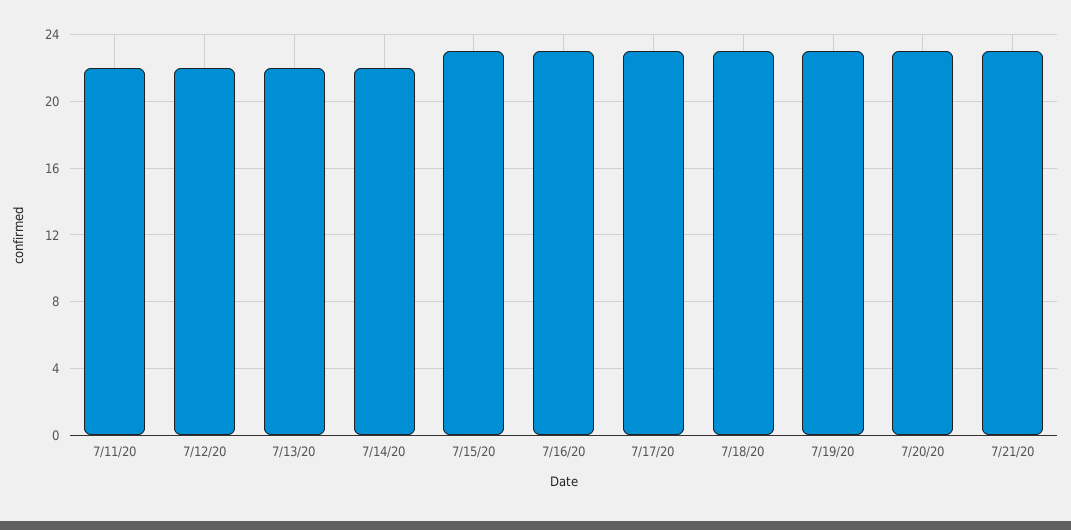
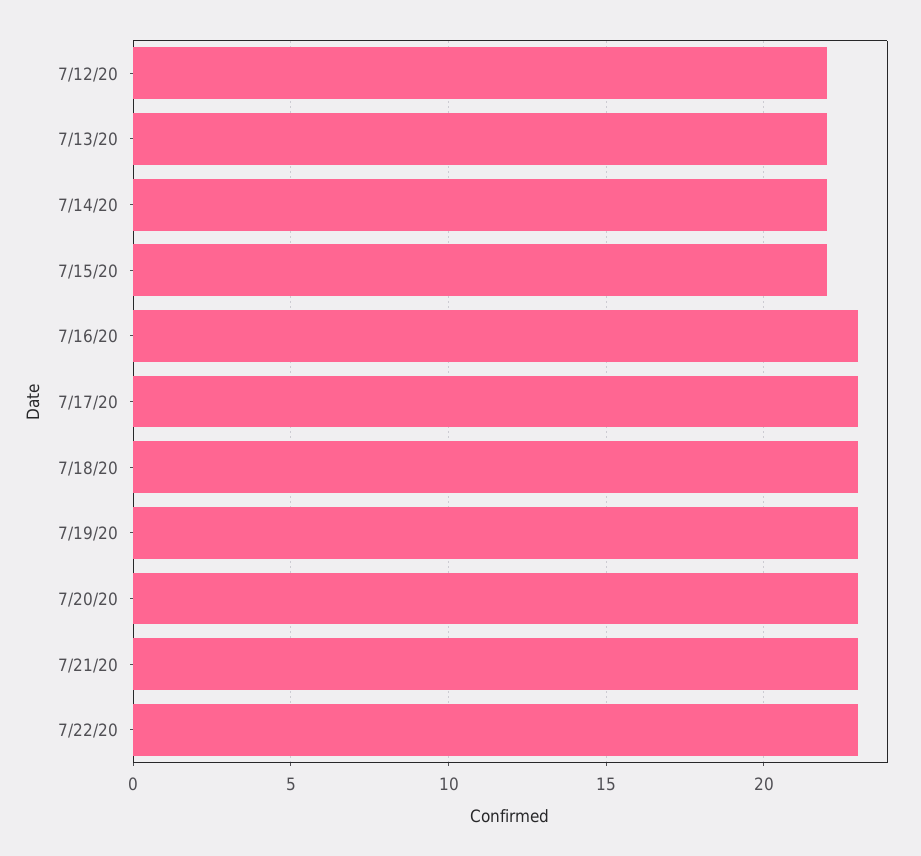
7/11/20: 22 -> none
7/15/20: 23 -> 22
7/22/20: none -> 23

